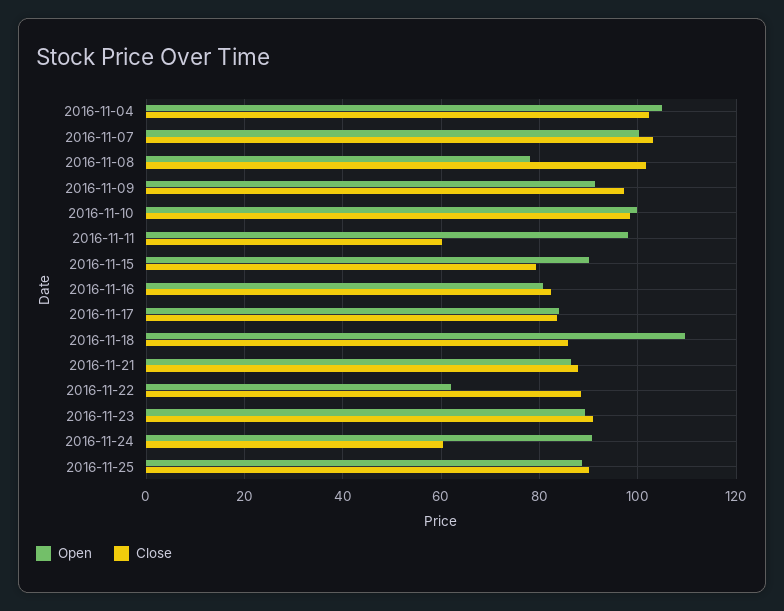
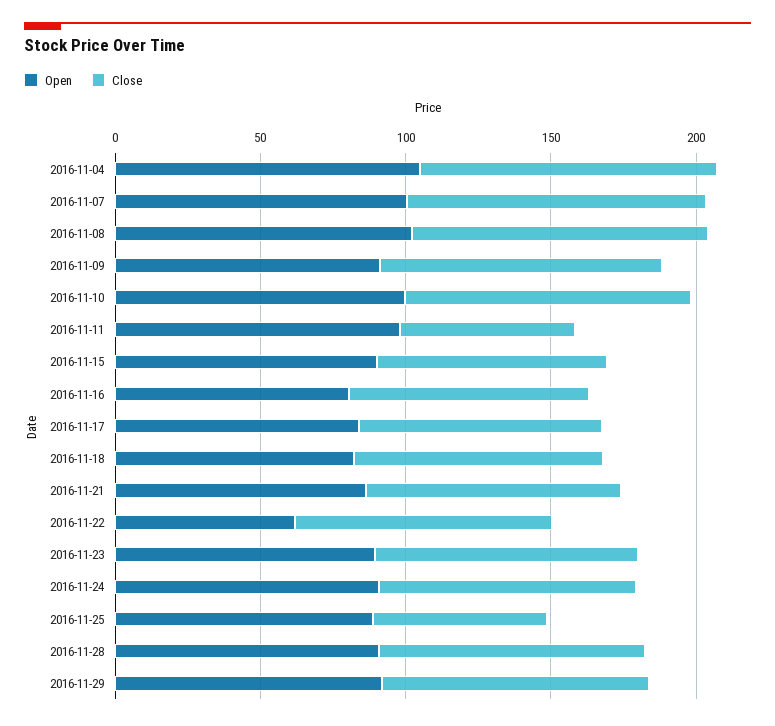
Open, 2016-11-08: 78 -> 100
Open, 2016-11-18: 110 -> 80
Close, 2016-11-24: 60 -> 90
Close, 2016-11-25: 90 -> 60
Open, 2016-11-28: none -> 90
Close, 2016-11-28: none -> 90
Open, 2016-11-29: none -> 90
Close, 2016-11-29: none -> 90

